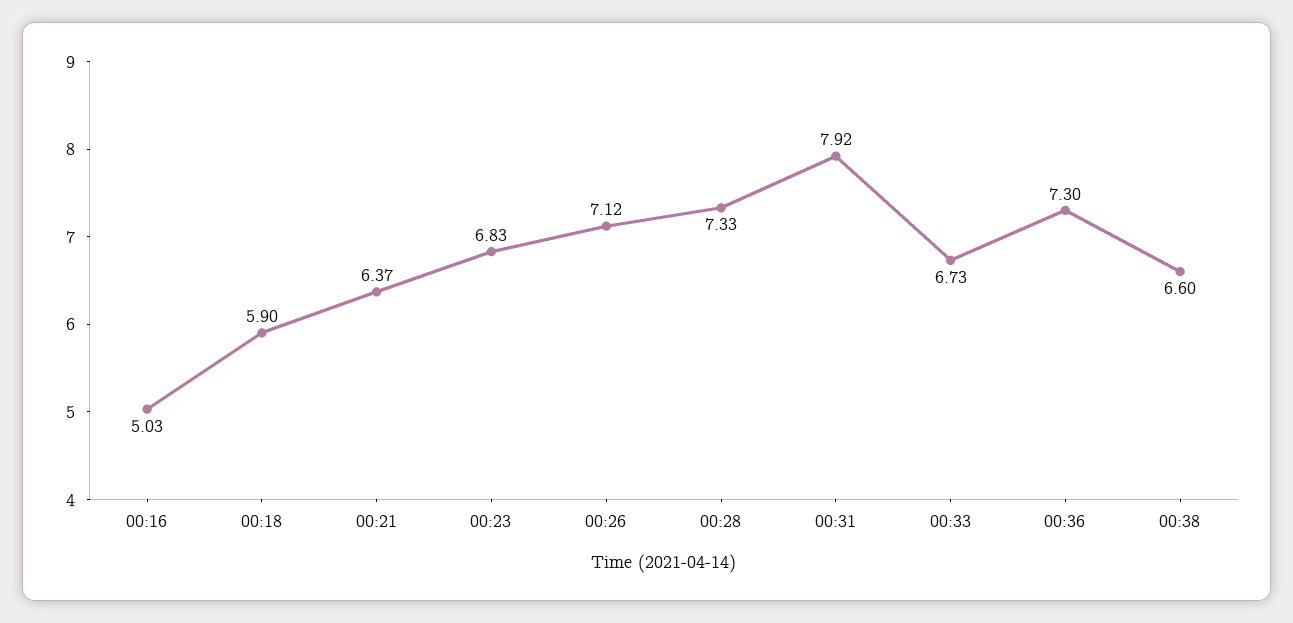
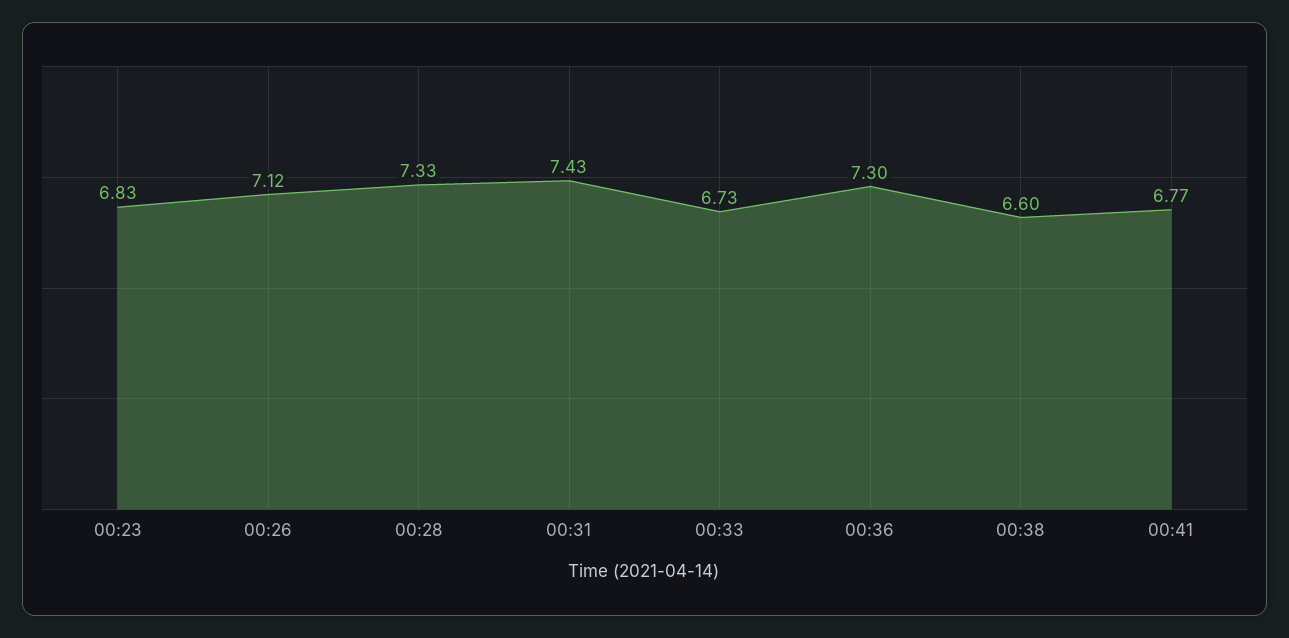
00:16: 5.03 -> none
00:18: 5.9 -> none
00:21: 6.37 -> none
00:31: 7.92 -> 7.43
00:41: none -> 6.77

